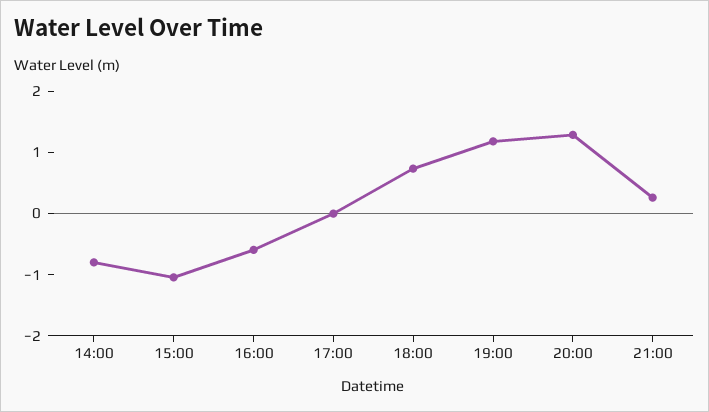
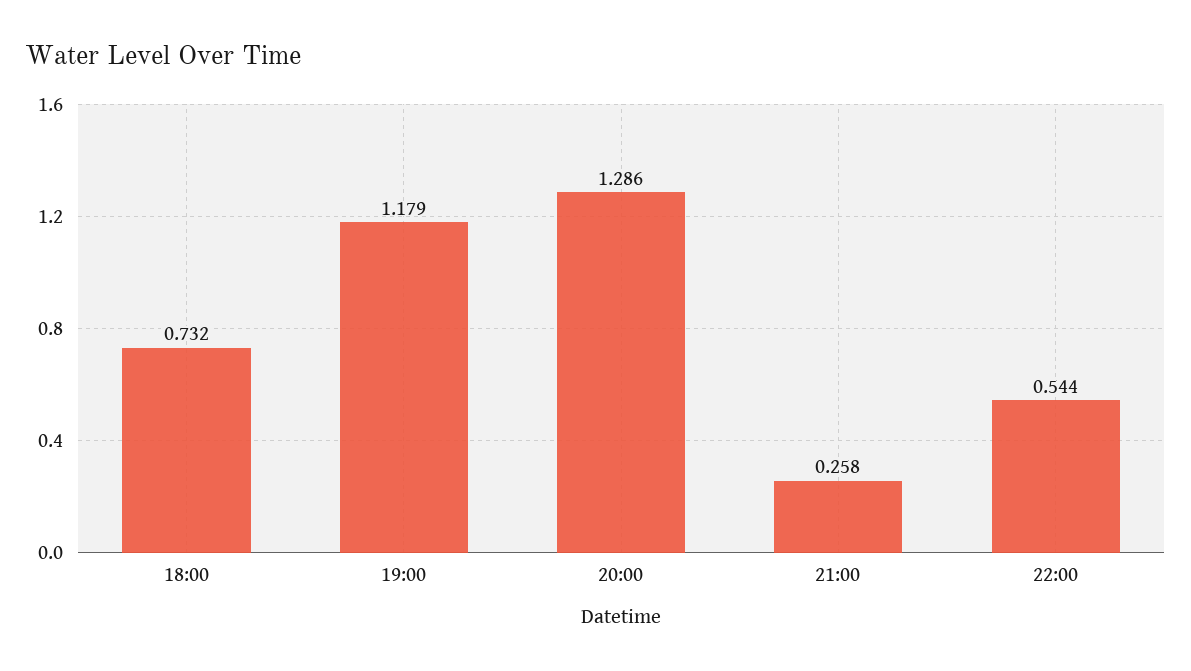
14:00: -0.8 -> none
15:00: -1 -> none
16:00: -0.6 -> none
17:00: 0 -> none
22:00: none -> 0.544

